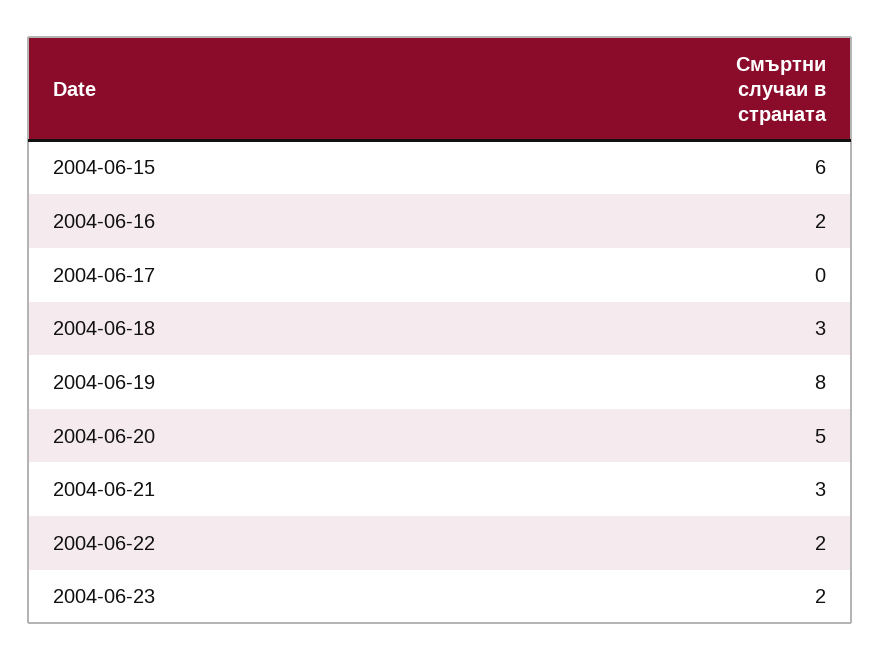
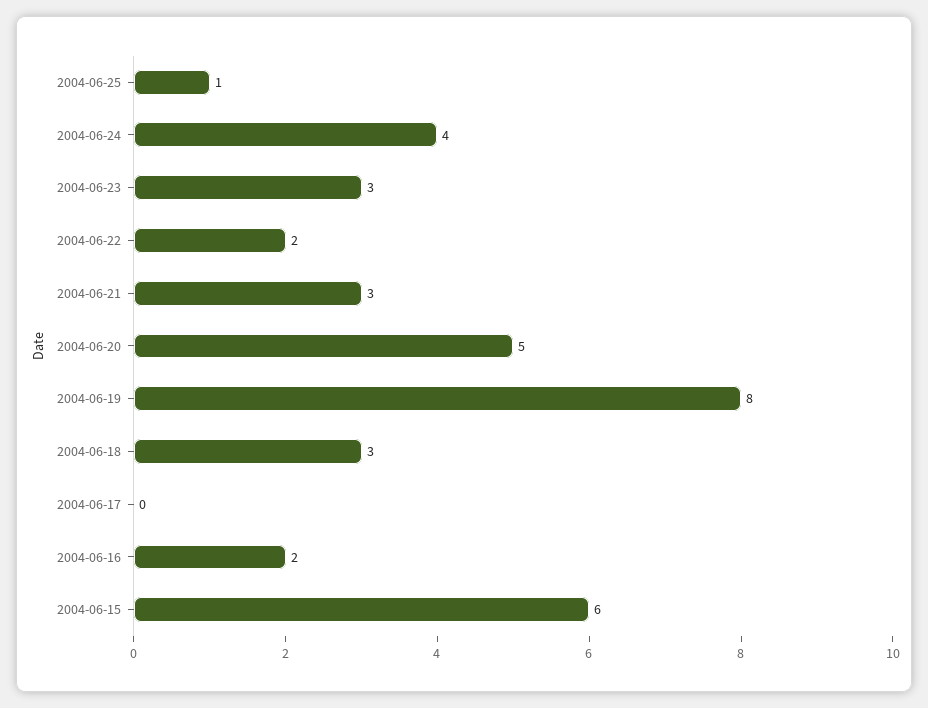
2004-06-23: 2 -> 3
2004-06-25: none -> 1
2004-06-24: none -> 4

